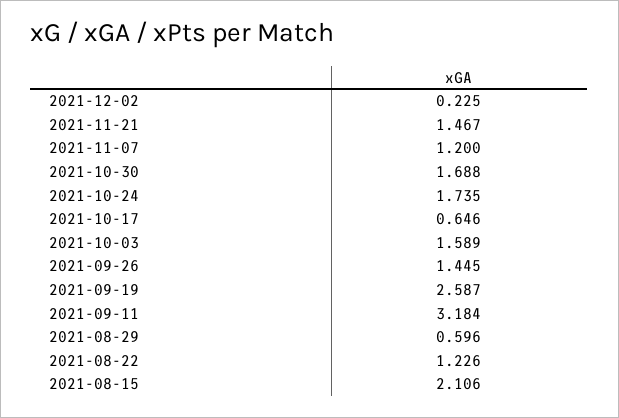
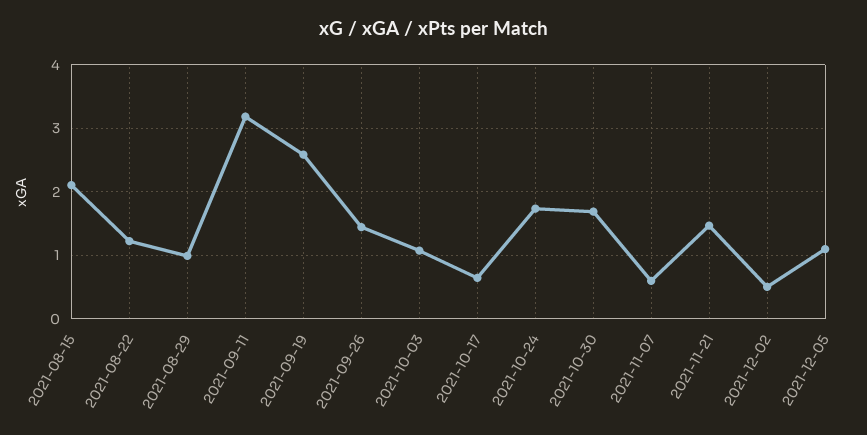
2021-12-02: 0.225 -> 0.5
2021-11-07: 1.2 -> 0.6
2021-10-03: 1.589 -> 1.1
2021-08-29: 0.596 -> 1
2021-12-05: none -> 1.1

